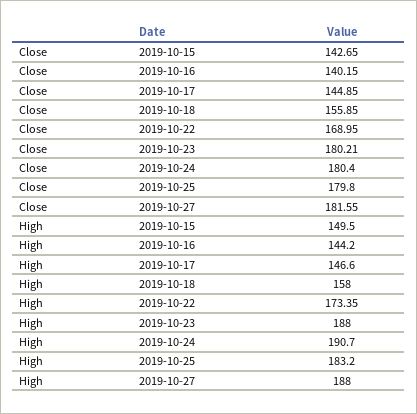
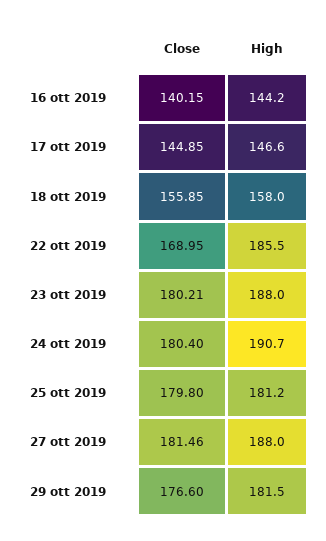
Close, 2019-10-15: 142.65 -> none
Close, 2019-10-27: 181.55 -> 181.46
High, 2019-10-15: 149.5 -> none
High, 2019-10-22: 173.35 -> 185.5
High, 2019-10-25: 183.2 -> 181.2
Close, 29 ott 2019: none -> 176.6
High, 29 ott 2019: none -> 181.5

